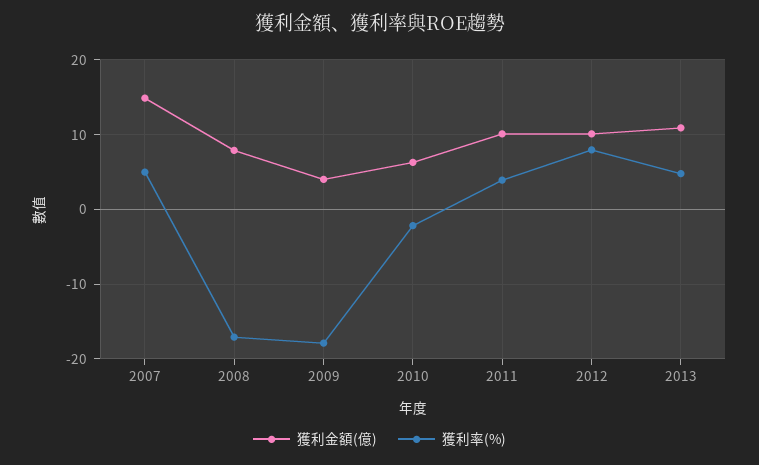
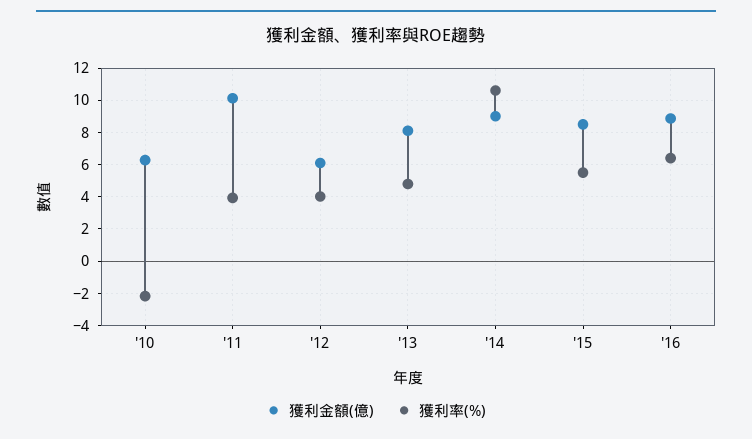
獲利金額(億), 2007: 15 -> none
獲利率(%), 2007: 5 -> none
獲利金額(億), 2008: 8 -> none
獲利率(%), 2008: -17 -> none
獲利金額(億), 2009: 4 -> none
獲利率(%), 2009: -18 -> none
獲利金額(億), 2012: 10 -> 6
獲利率(%), 2012: 8 -> 4
獲利金額(億), 2013: 11 -> 8
獲利金額(億), '14: none -> 9
獲利率(%), '14: none -> 10.5
獲利金額(億), '15: none -> 8.5
獲利率(%), '15: none -> 5.5
獲利金額(億), '16: none -> 9
獲利率(%), '16: none -> 6.5

